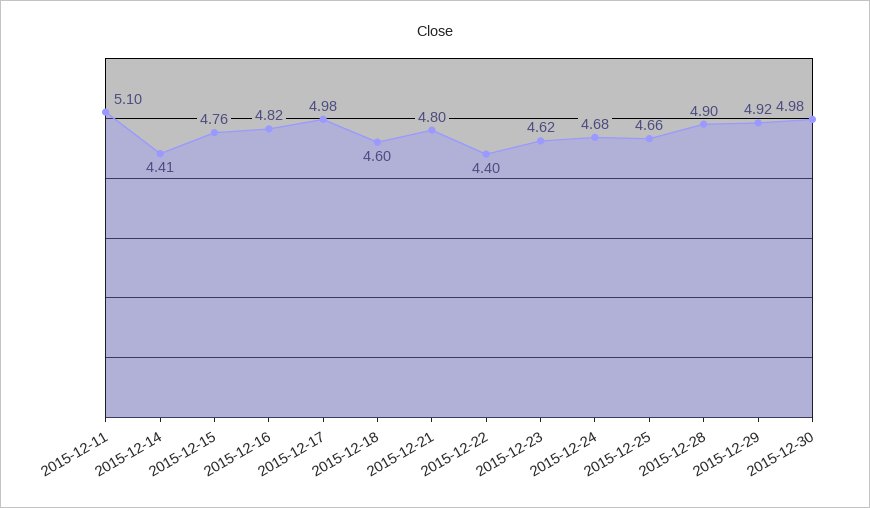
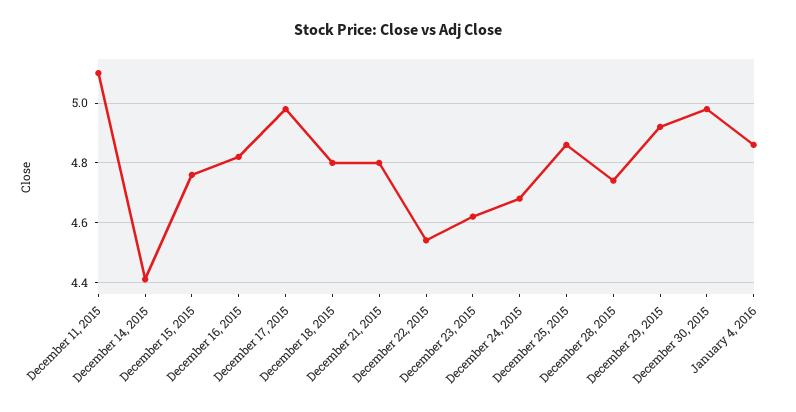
2015-12-18: 4.6 -> 4.8
2015-12-22: 4.4 -> 4.55
2015-12-25: 4.66 -> 4.85
2015-12-28: 4.9 -> 4.75
January 4, 2016: none -> 4.85

